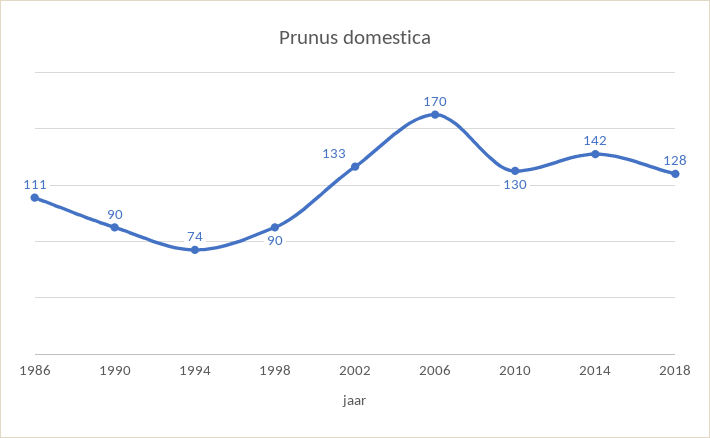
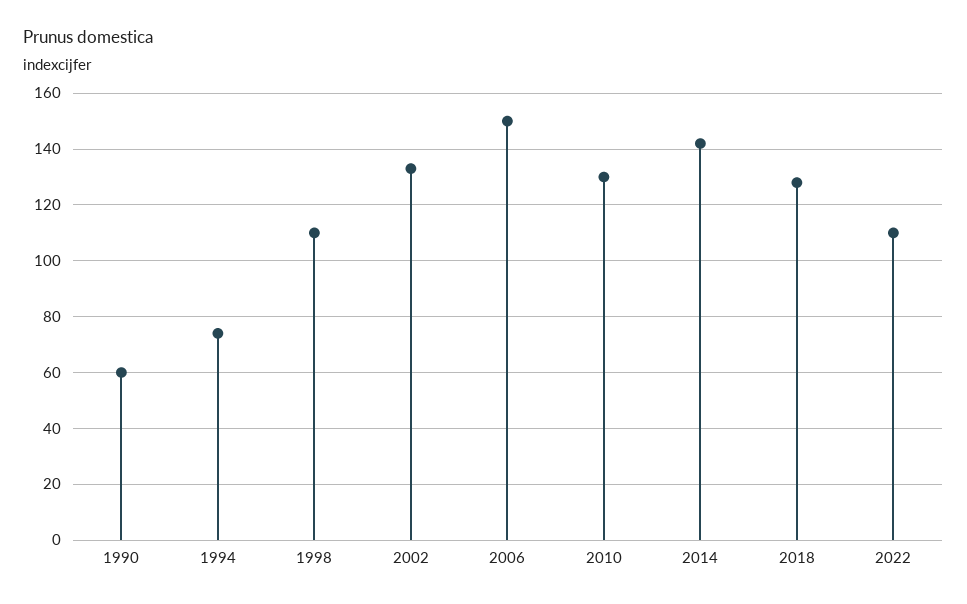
1986: 111 -> none
1990: 90 -> 60
1998: 90 -> 110
2006: 170 -> 150
2022: none -> 110

